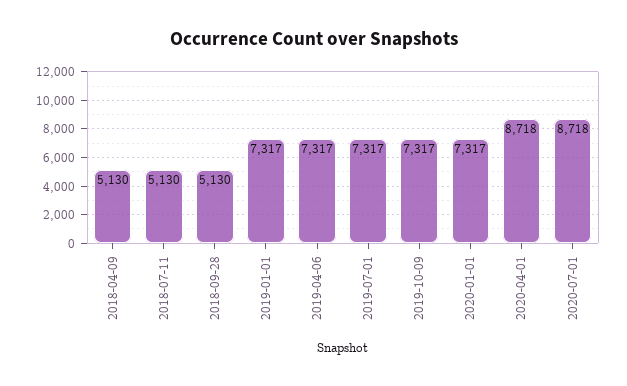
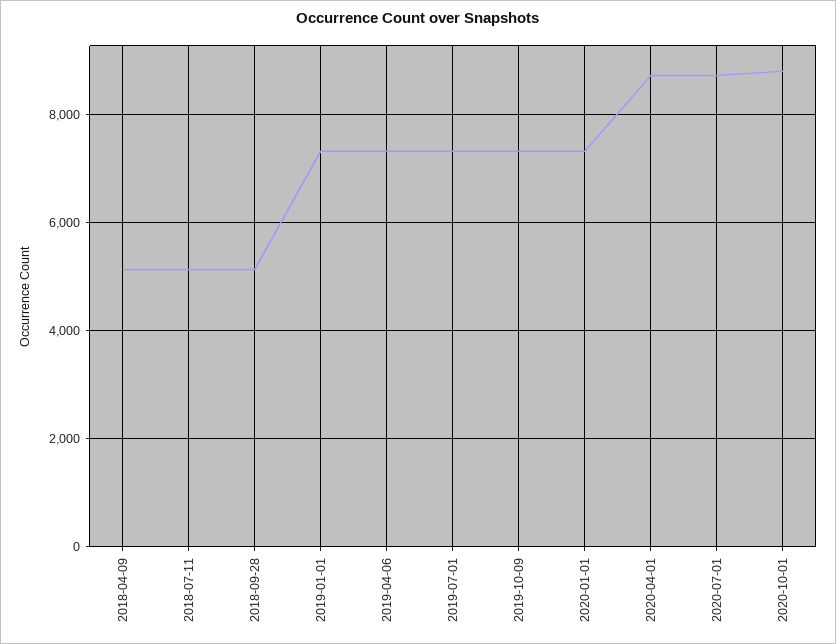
2020-10-01: none -> 8800

